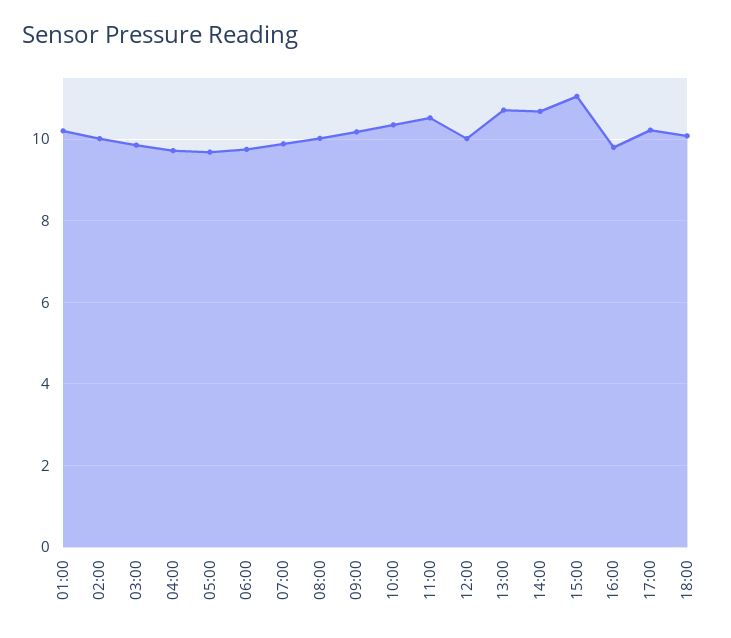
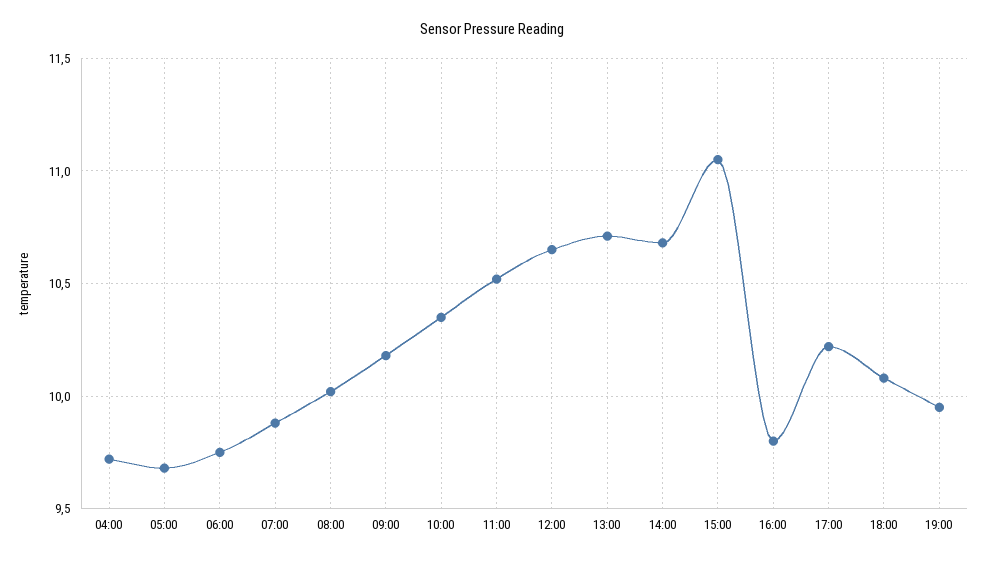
01:00: 10.2 -> none
02:00: 10 -> none
03:00: 9.8 -> none
12:00: 10 -> 10.65
19:00: none -> 9.95

